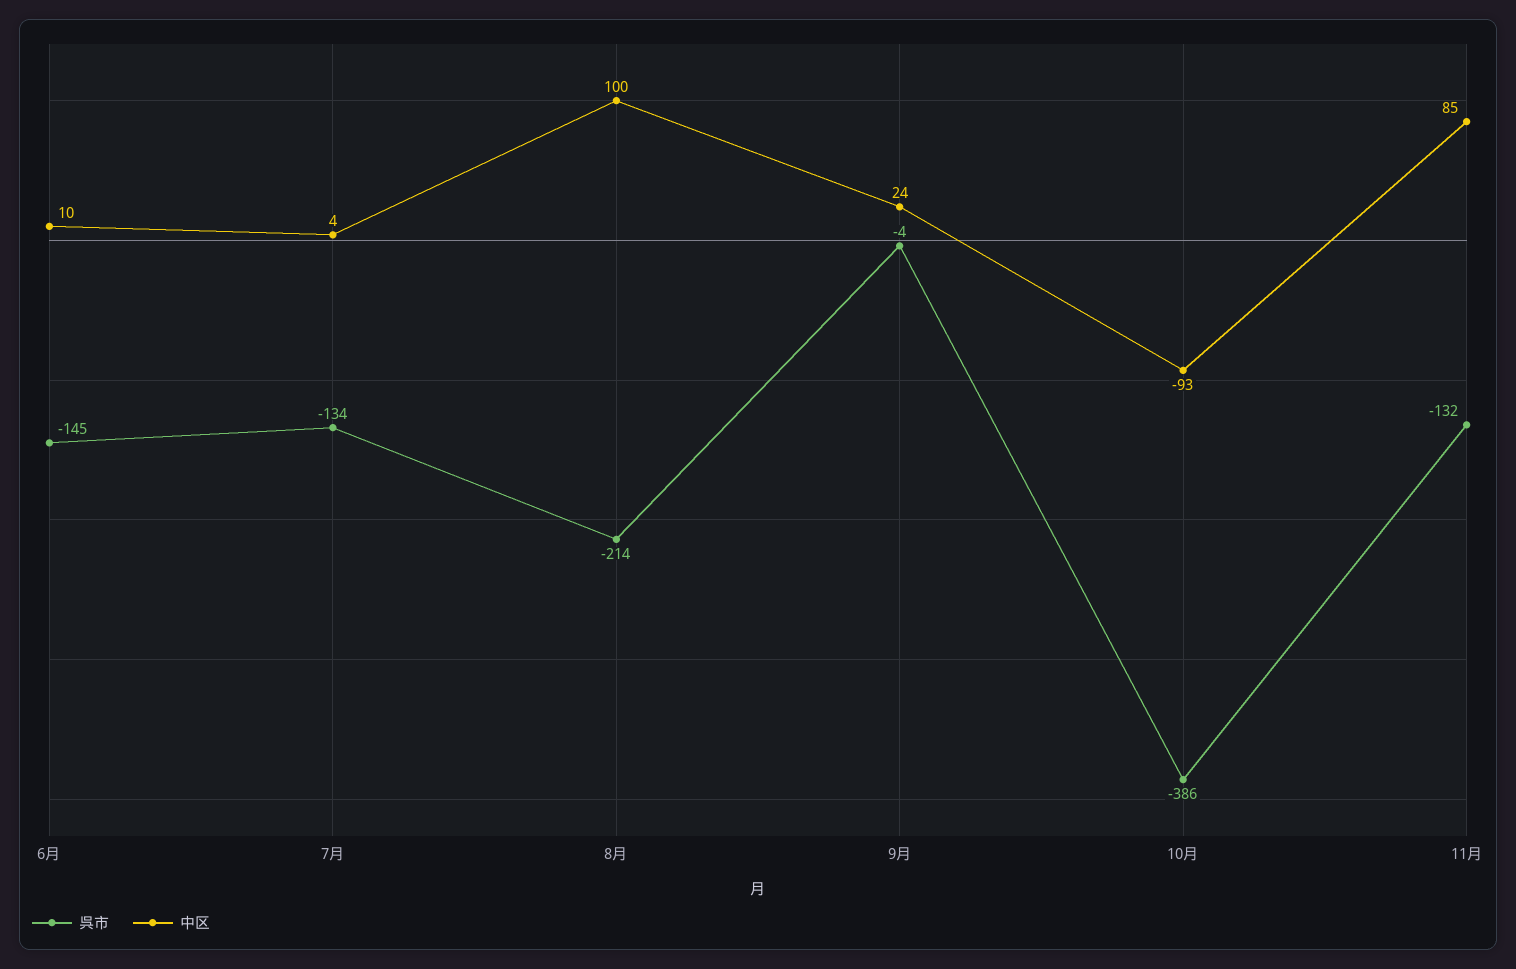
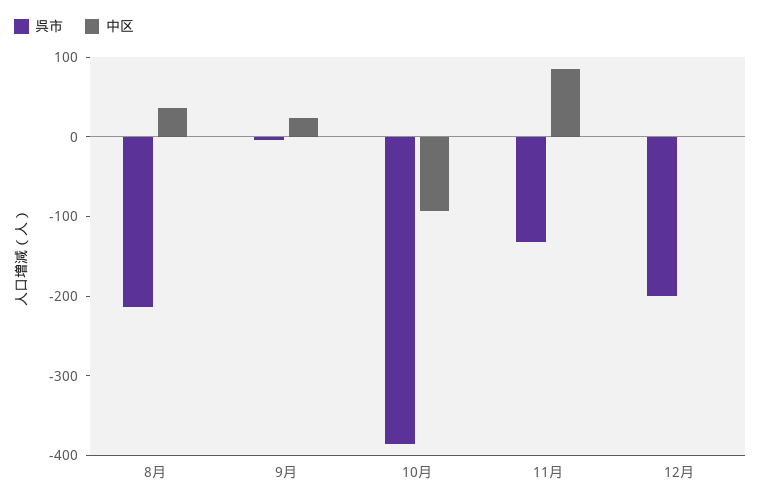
呉市, 6月: -145 -> none
中区, 6月: 10 -> none
呉市, 7月: -134 -> none
中区, 7月: 4 -> none
中区, 8月: 100 -> 40
呉市, 12月: none -> -200
中区, 12月: none -> 0

